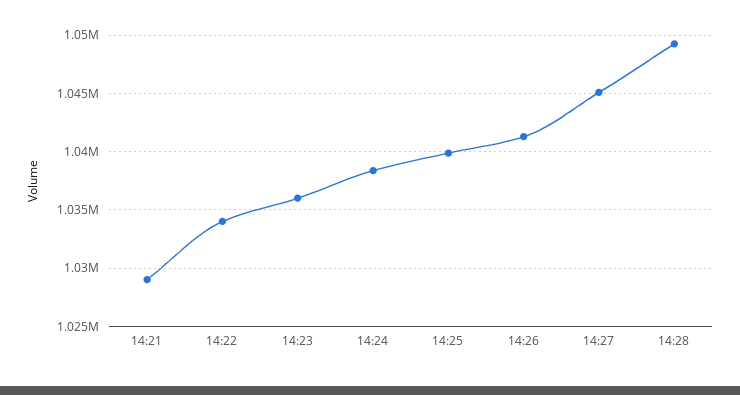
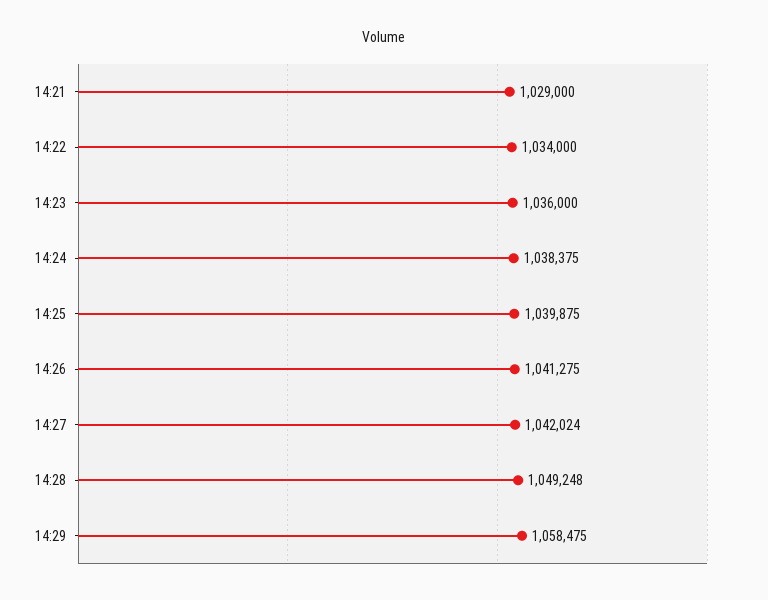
14:27: 1045000 -> 1042024
14:29: none -> 1058475

